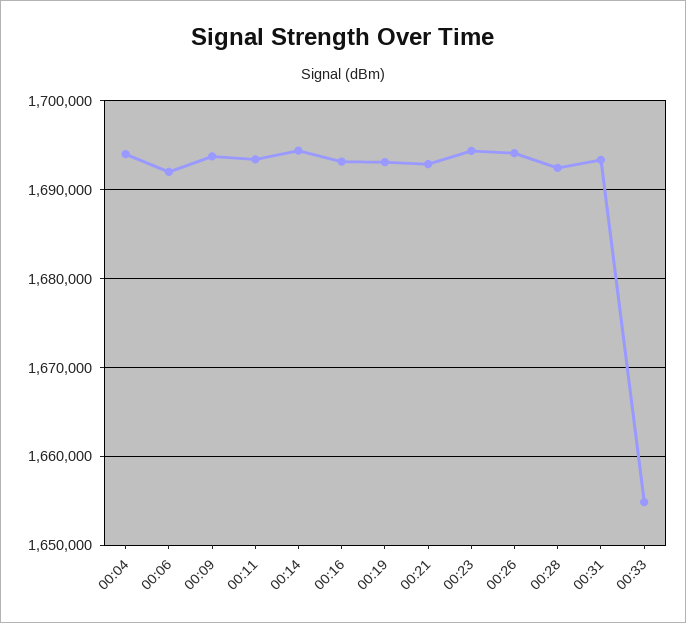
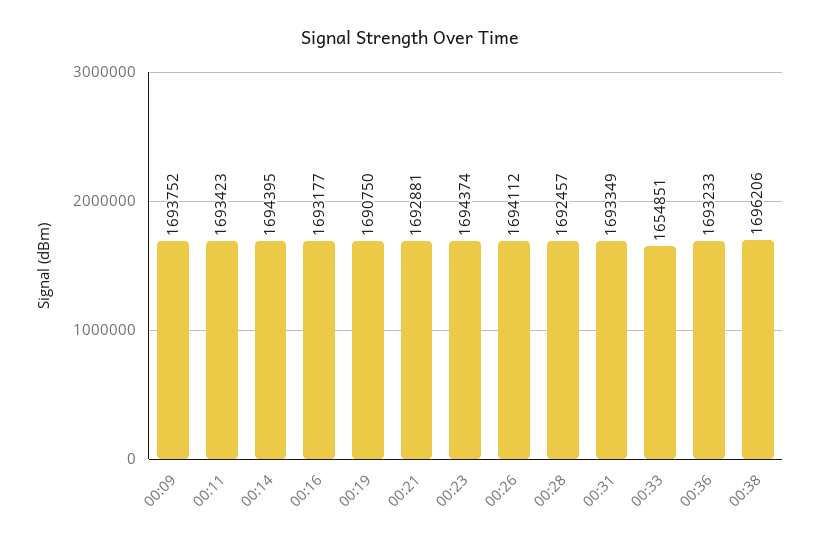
00:04: 1694000 -> none
00:06: 1692000 -> none
00:19: 1693000 -> 1690750
00:36: none -> 1693233
00:38: none -> 1696206

